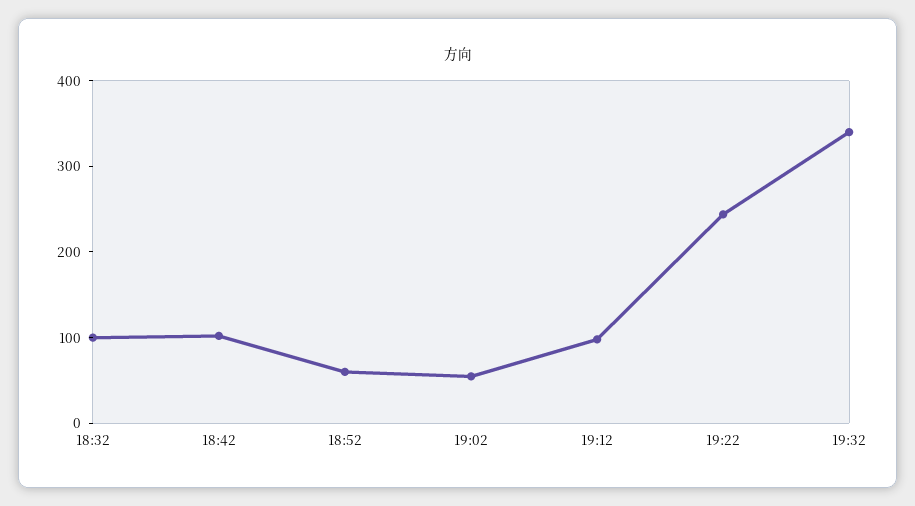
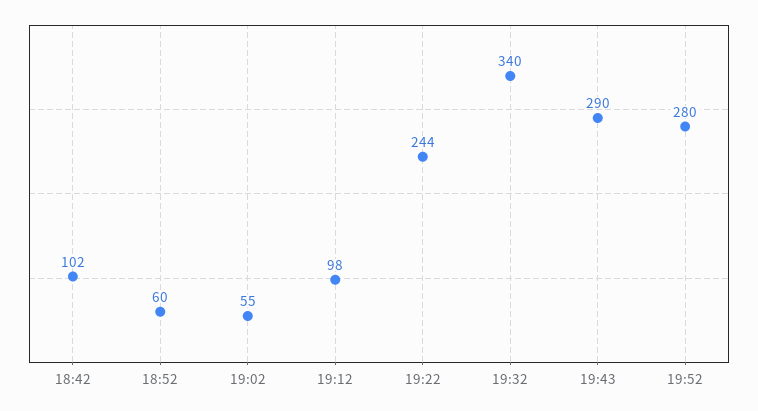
18:32: 100 -> none
19:43: none -> 290
19:52: none -> 280

